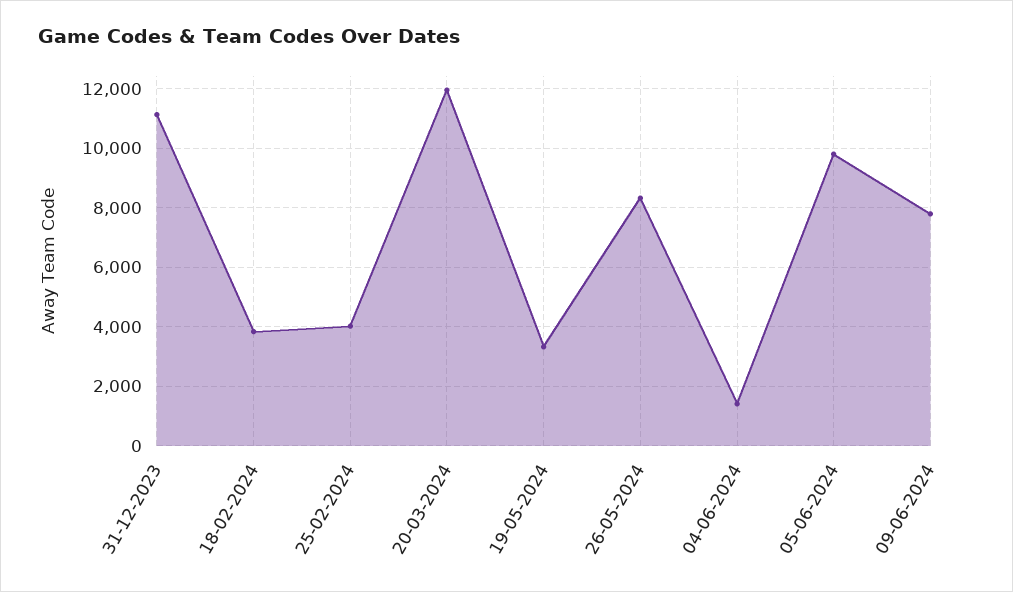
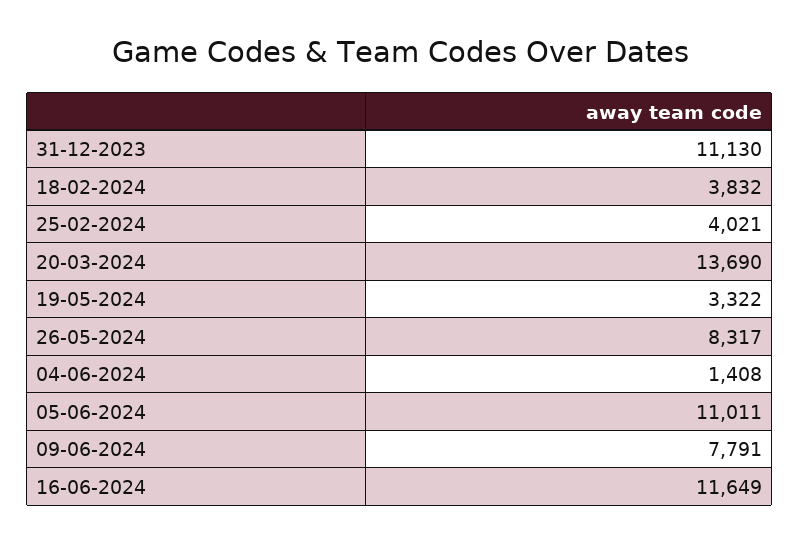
20-03-2024: 12000 -> 13690
05-06-2024: 9750 -> 11011
16-06-2024: none -> 11649

